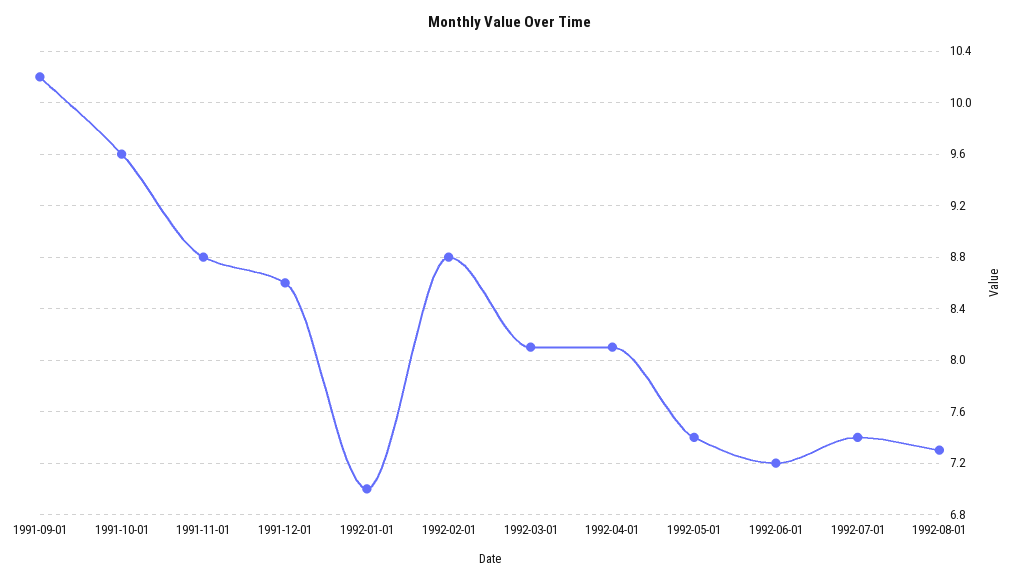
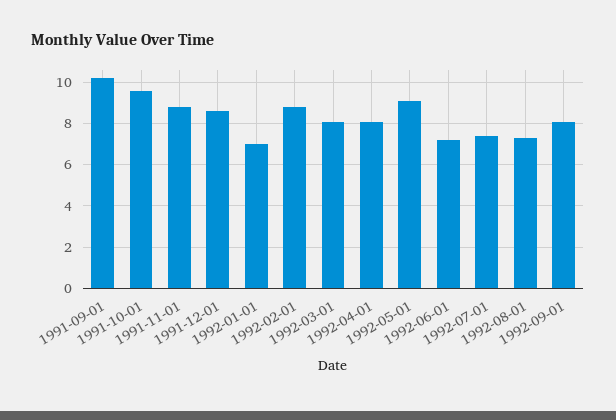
1992-05-01: 7.4 -> 9
1992-09-01: none -> 8

